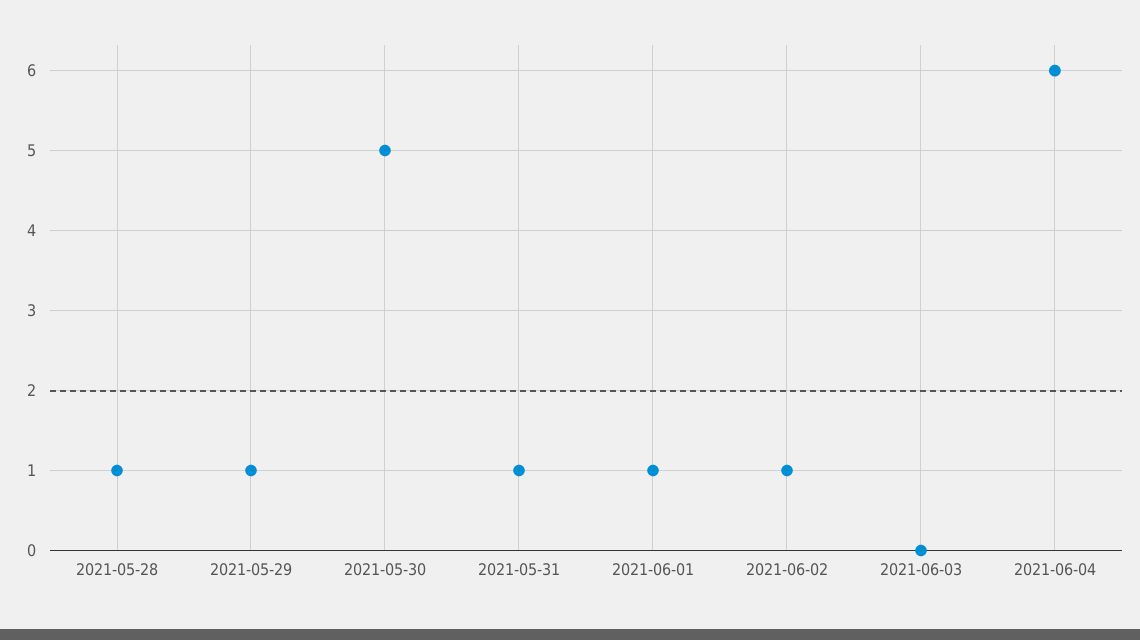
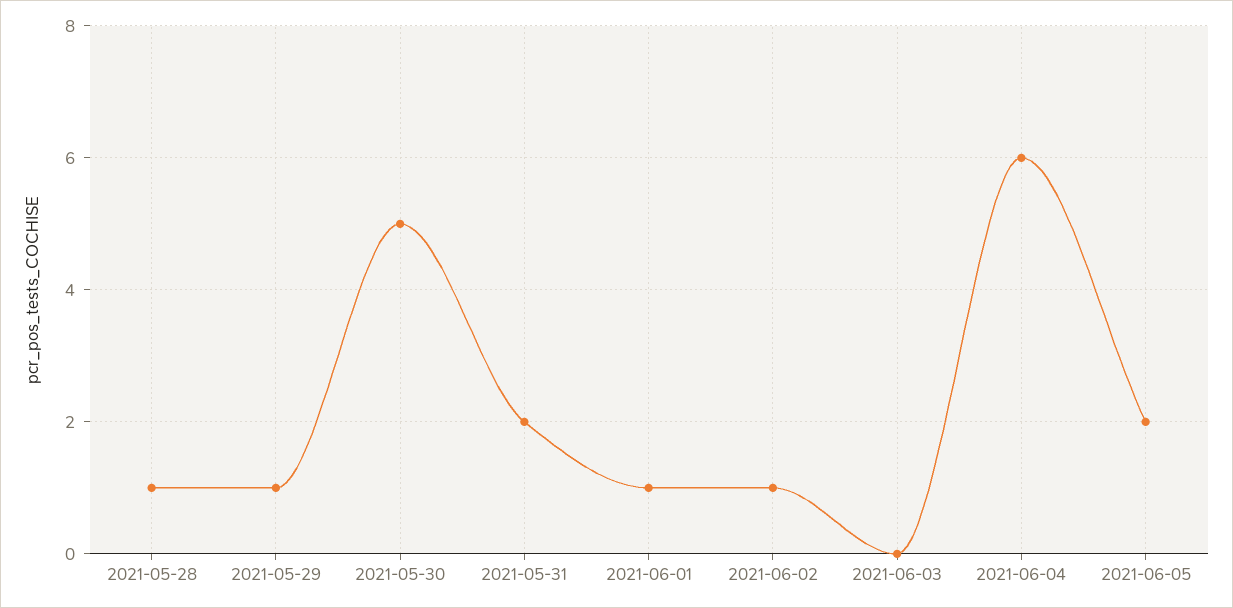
2021-05-31: 1 -> 2
2021-06-05: none -> 2

